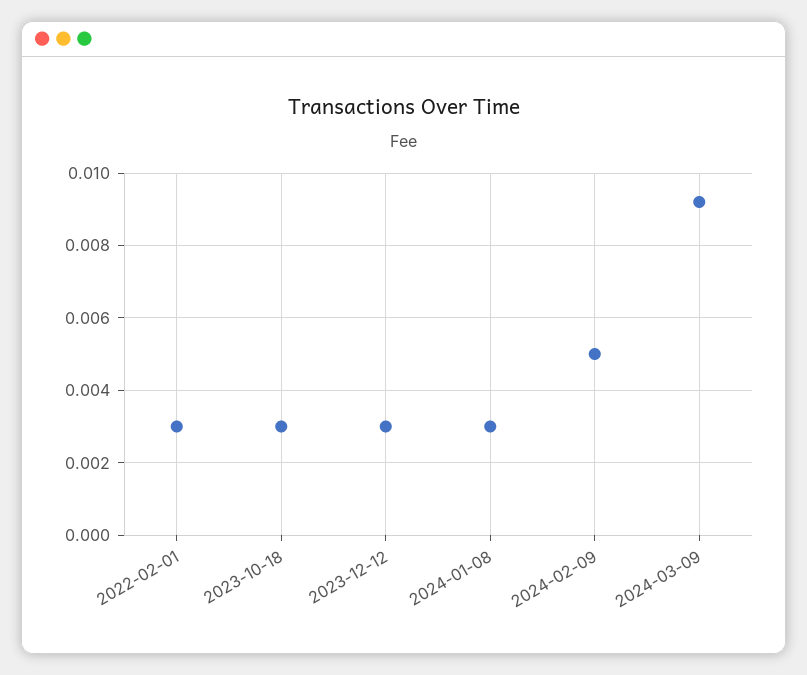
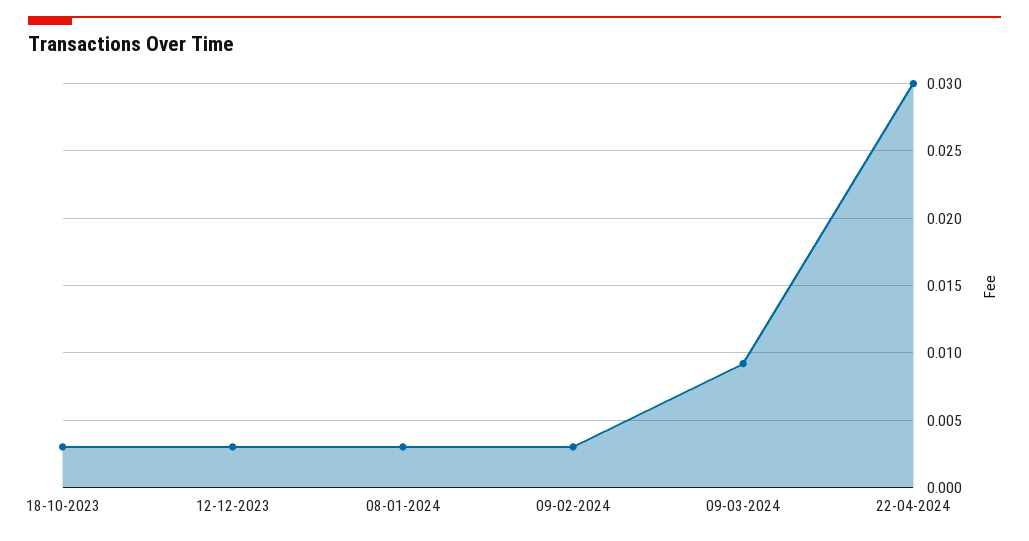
2022-02-01: 0.003 -> none
2024-02-09: 0.005 -> 0.003
22-04-2024: none -> 0.03

